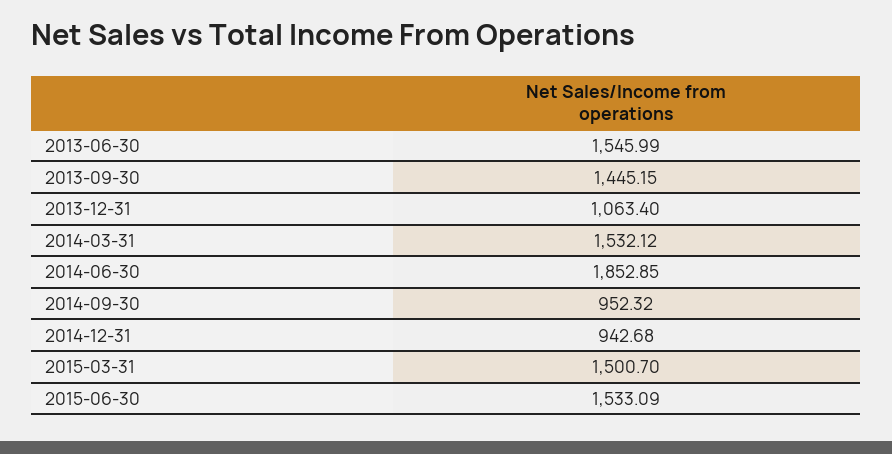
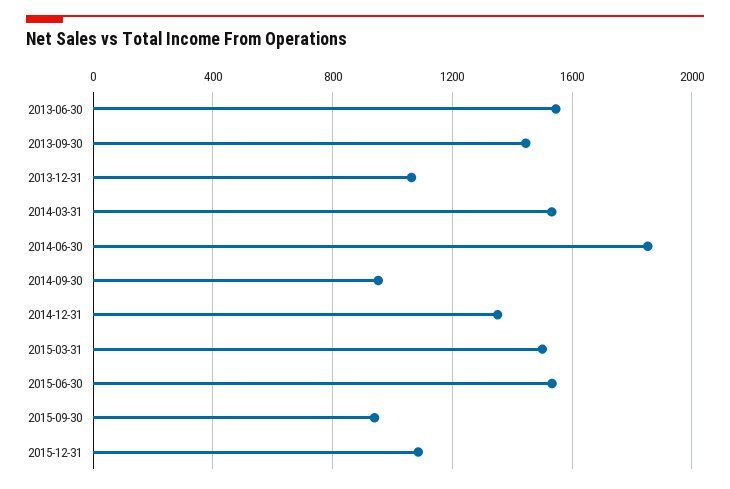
2014-12-31: 942.68 -> 1350
2015-09-30: none -> 950
2015-12-31: none -> 1100

